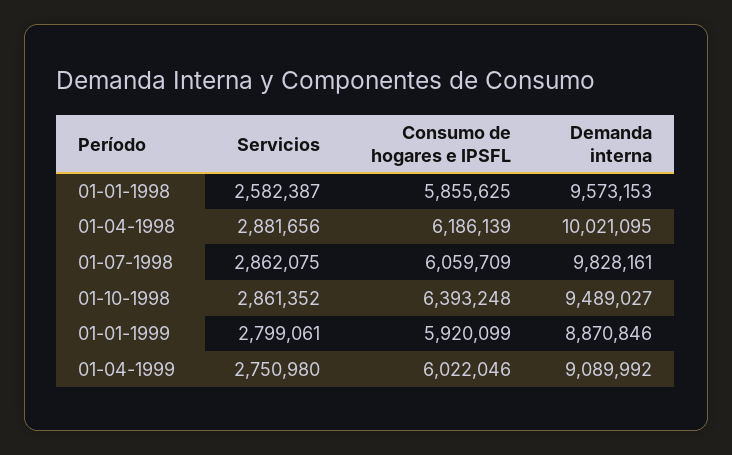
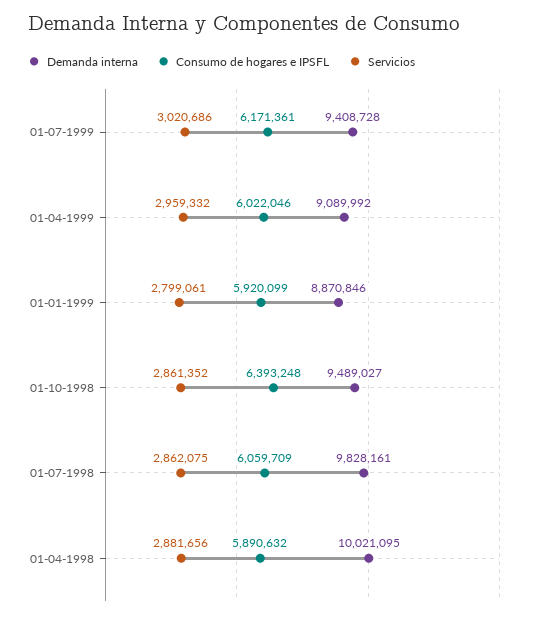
Servicios, 01-01-1998: 2582387 -> none
Consumo de hogares e IPSFL, 01-01-1998: 5855625 -> none
Demanda interna, 01-01-1998: 9573153 -> none
Consumo de hogares e IPSFL, 01-04-1998: 6186139 -> 5890632
Servicios, 01-04-1999: 2750980 -> 2959332
Demanda interna, 01-07-1999: none -> 9408728
Consumo de hogares e IPSFL, 01-07-1999: none -> 6171361
Servicios, 01-07-1999: none -> 3020686

